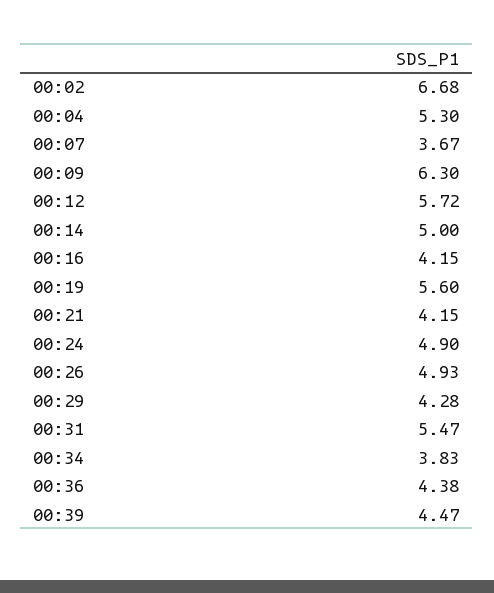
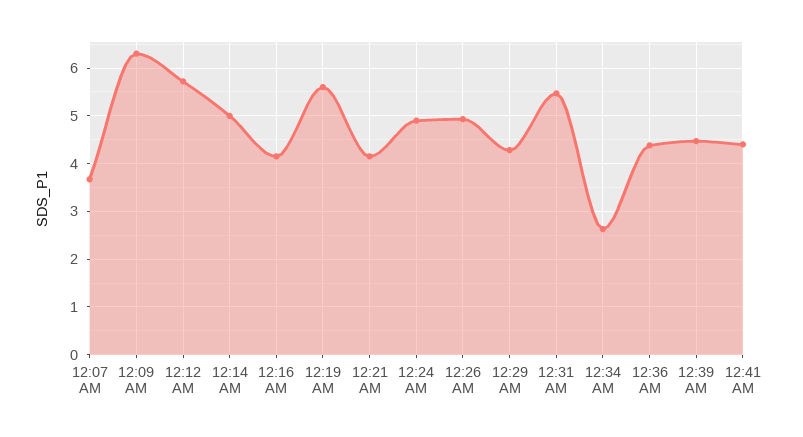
00:02: 6.68 -> none
00:04: 5.3 -> none
00:34: 3.83 -> 2.6
12:41 AM: none -> 4.4

